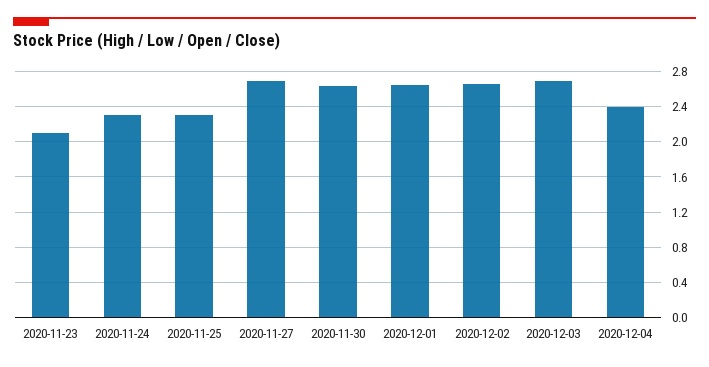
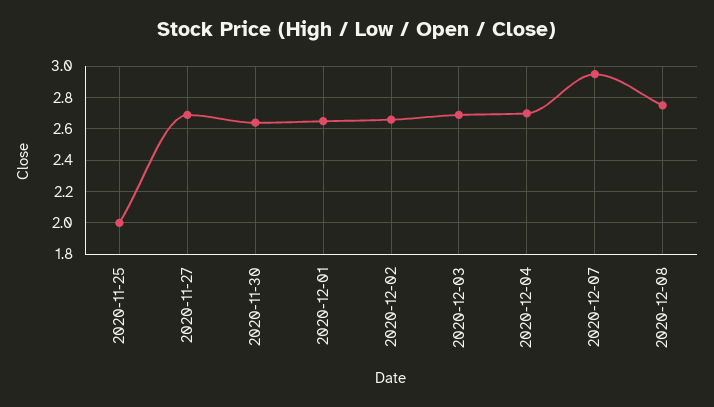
2020-11-23: 2.1 -> none
2020-11-24: 2.3 -> none
2020-11-25: 2.3 -> 2
2020-12-04: 2.4 -> 2.7
2020-12-07: none -> 2.95
2020-12-08: none -> 2.75

